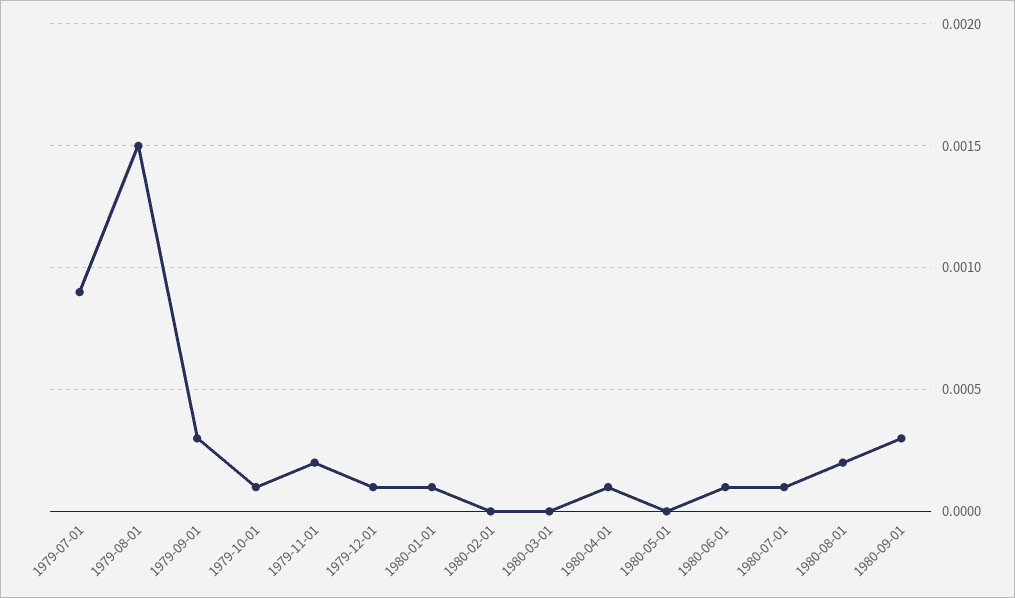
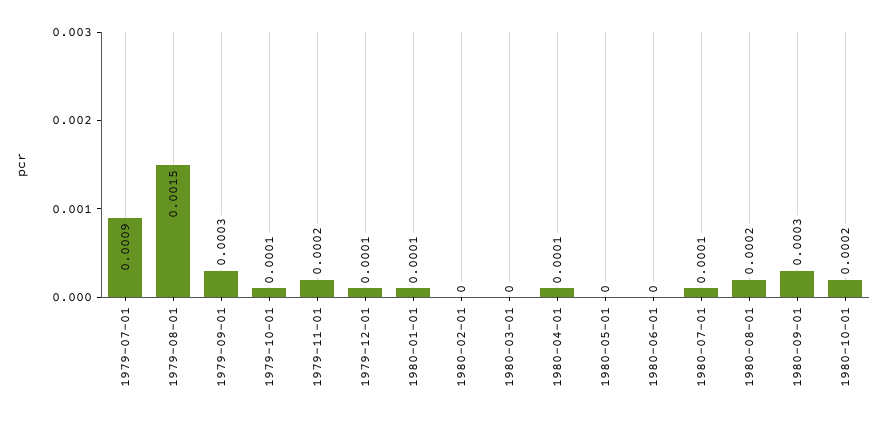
1980-06-01: 0.0001 -> 0
1980-10-01: none -> 0.0002

